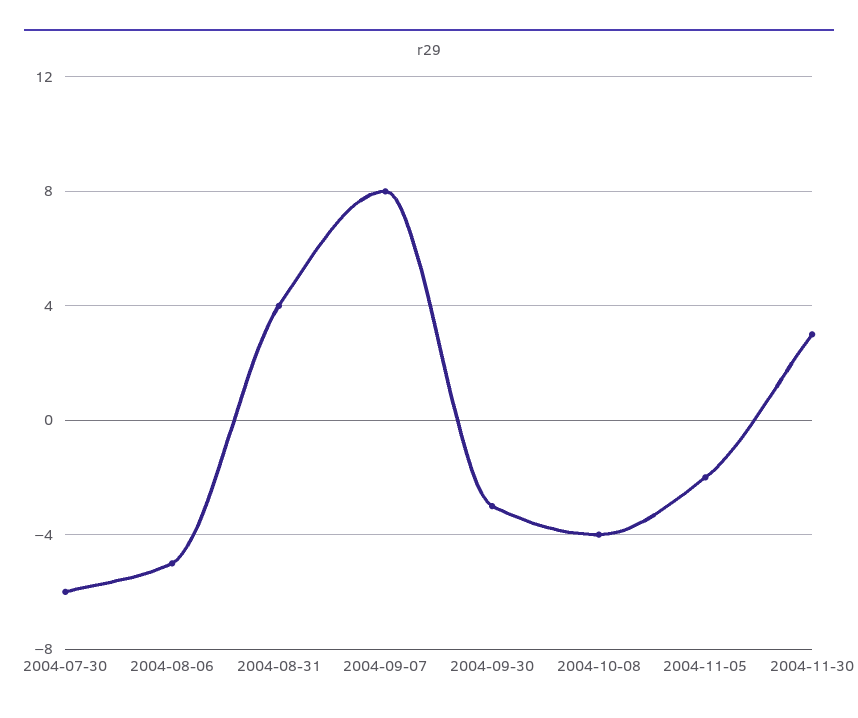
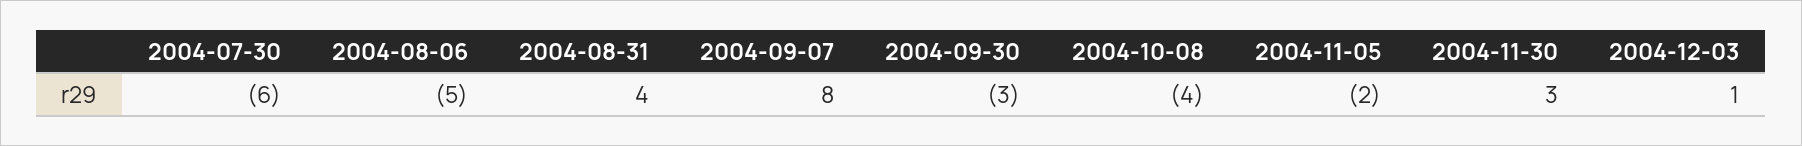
2004-12-03: none -> 1

